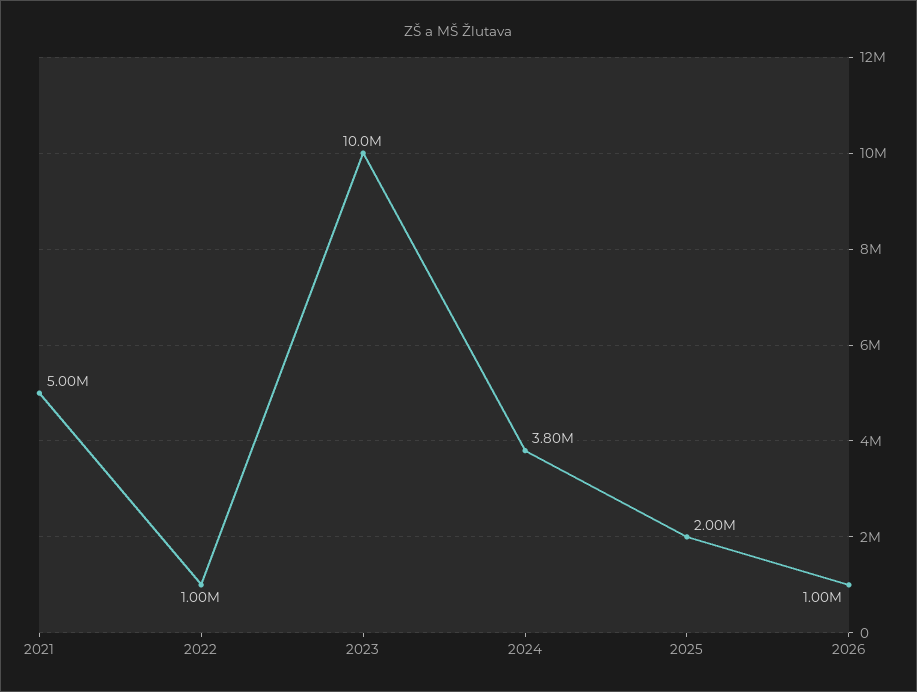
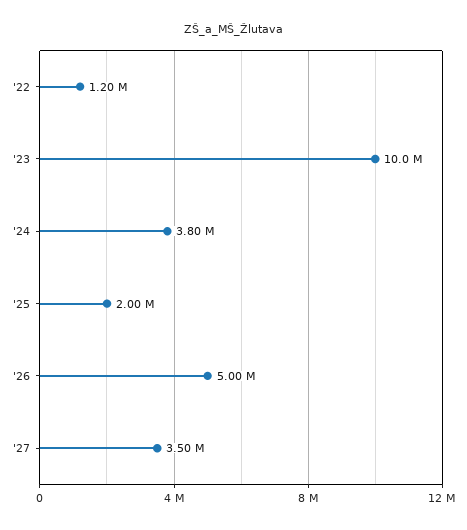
2021: 5000000 -> none
2022: 1000000 -> 1200000
2026: 1000000 -> 5000000
'27: none -> 3500000

